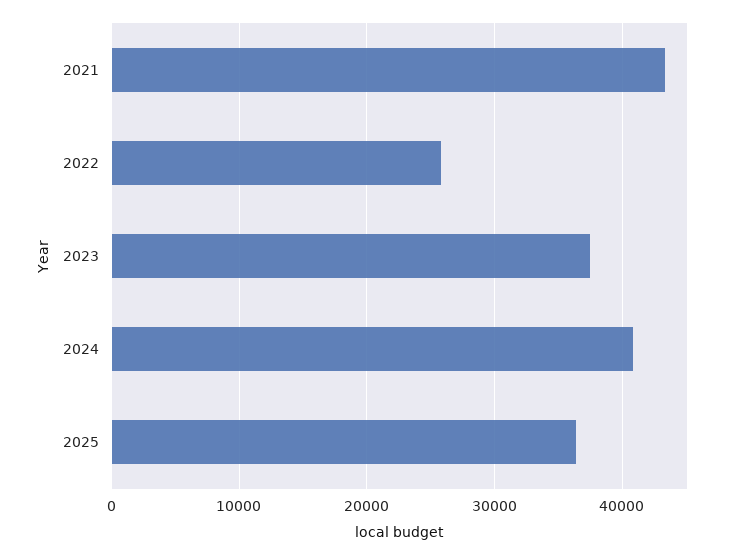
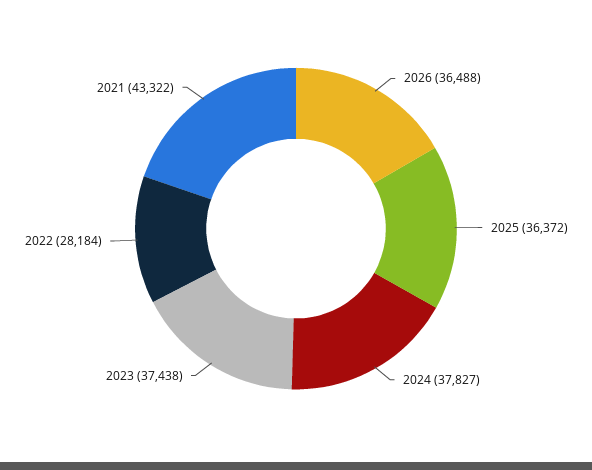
2022: 26000 -> 28184
2024: 41000 -> 37827
2026: none -> 36488

